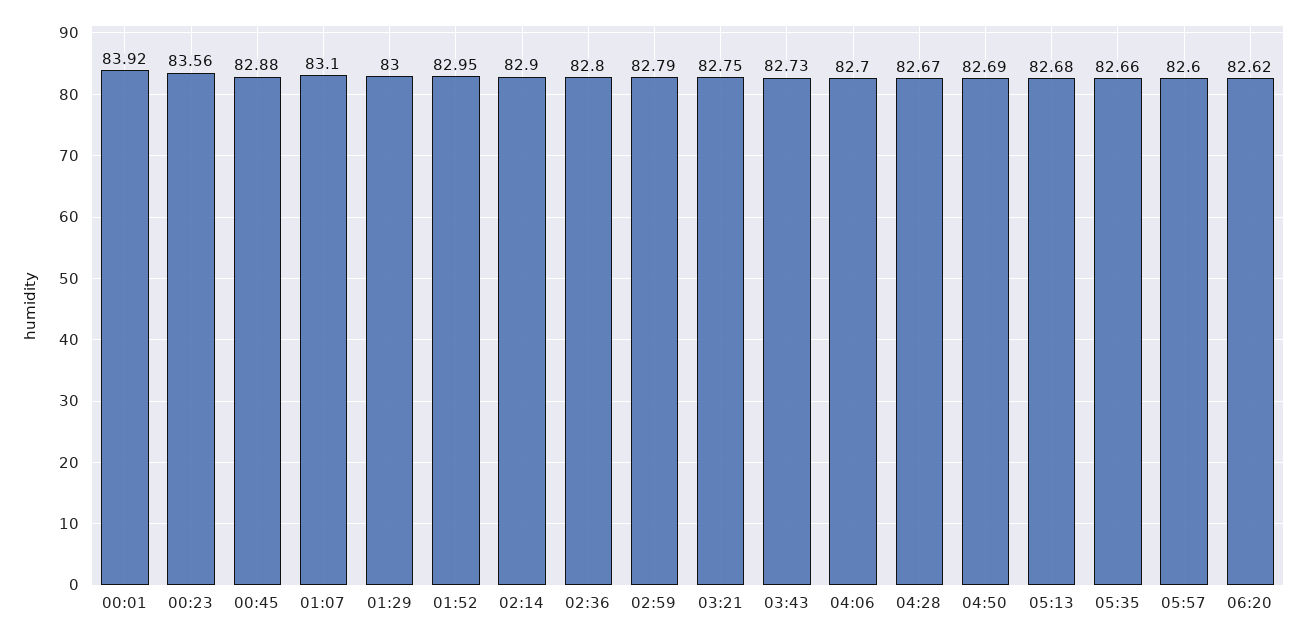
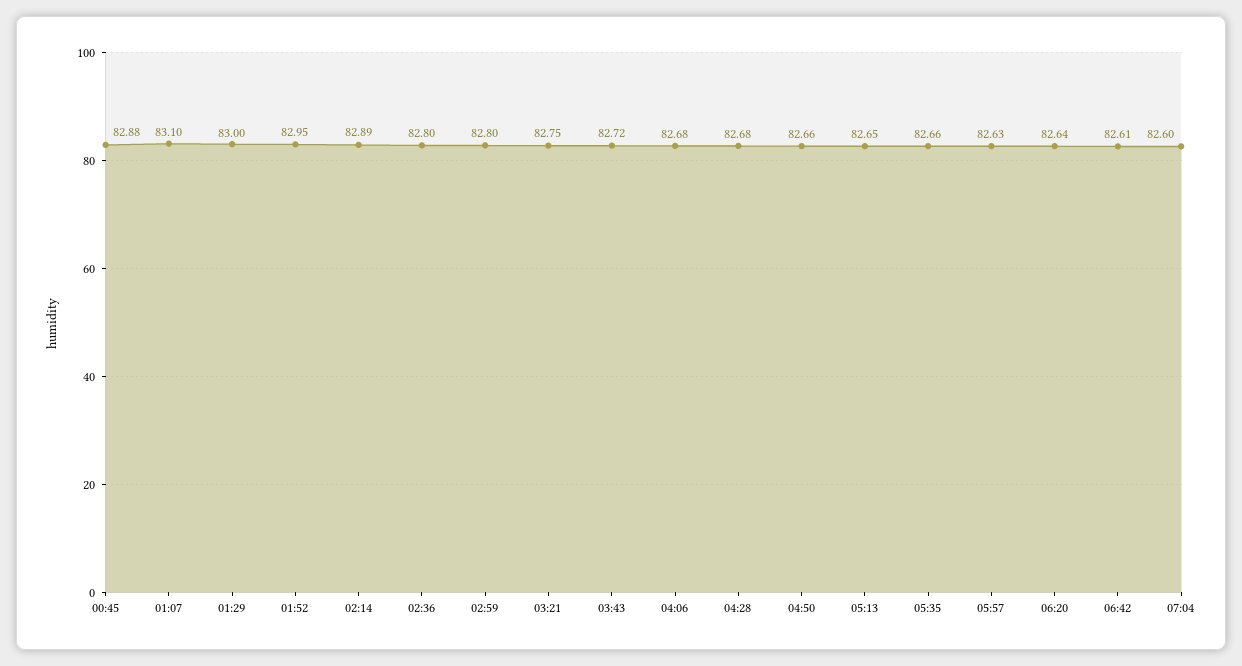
00:01: 83.92 -> none
00:23: 83.56 -> none
02:14: 82.9 -> 82.89
02:59: 82.79 -> 82.8
03:43: 82.73 -> 82.72
04:06: 82.7 -> 82.68
04:28: 82.67 -> 82.68
04:50: 82.69 -> 82.66
05:13: 82.68 -> 82.65
05:57: 82.6 -> 82.63
06:20: 82.62 -> 82.64
06:42: none -> 82.61
07:04: none -> 82.6

